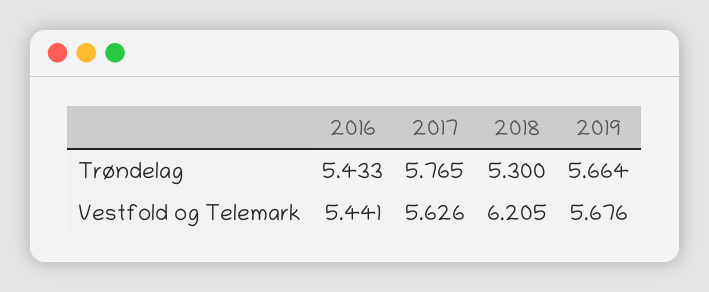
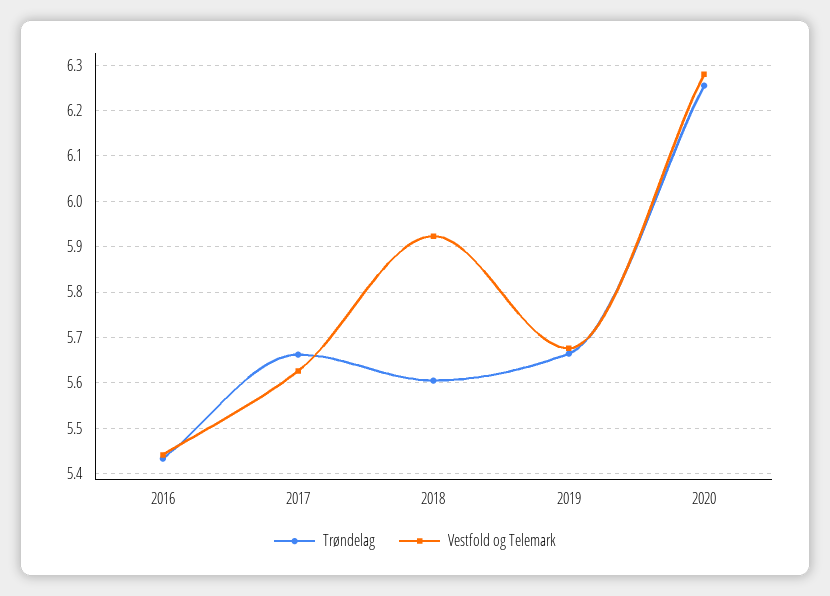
Trøndelag, 2017: 5.765 -> 5.66
Trøndelag, 2018: 5.3 -> 5.6
Vestfold og Telemark, 2018: 6.205 -> 5.92
Trøndelag, 2020: none -> 6.26
Vestfold og Telemark, 2020: none -> 6.28

